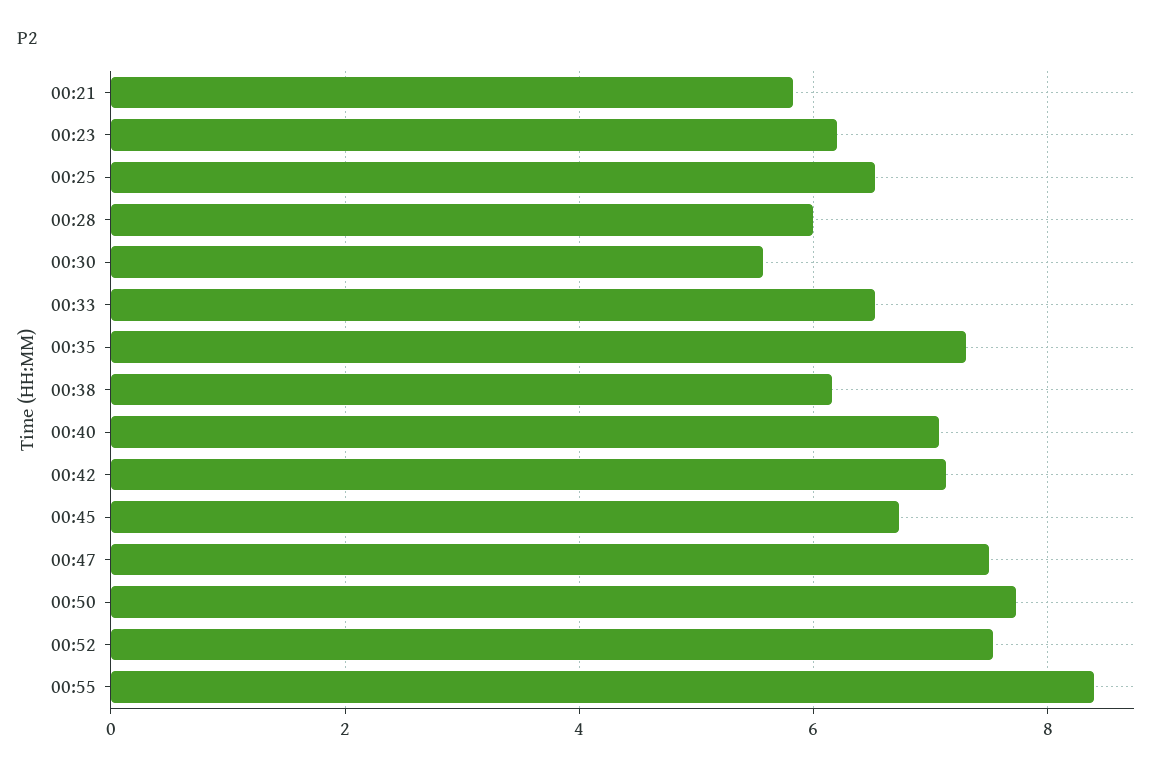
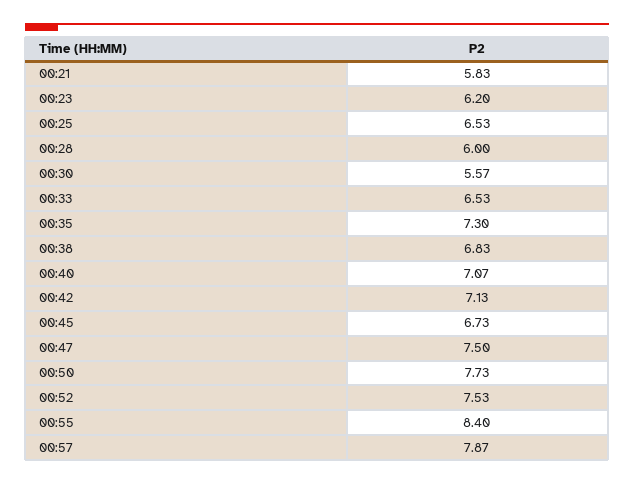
00:38: 6.2 -> 6.83
00:57: none -> 7.87

